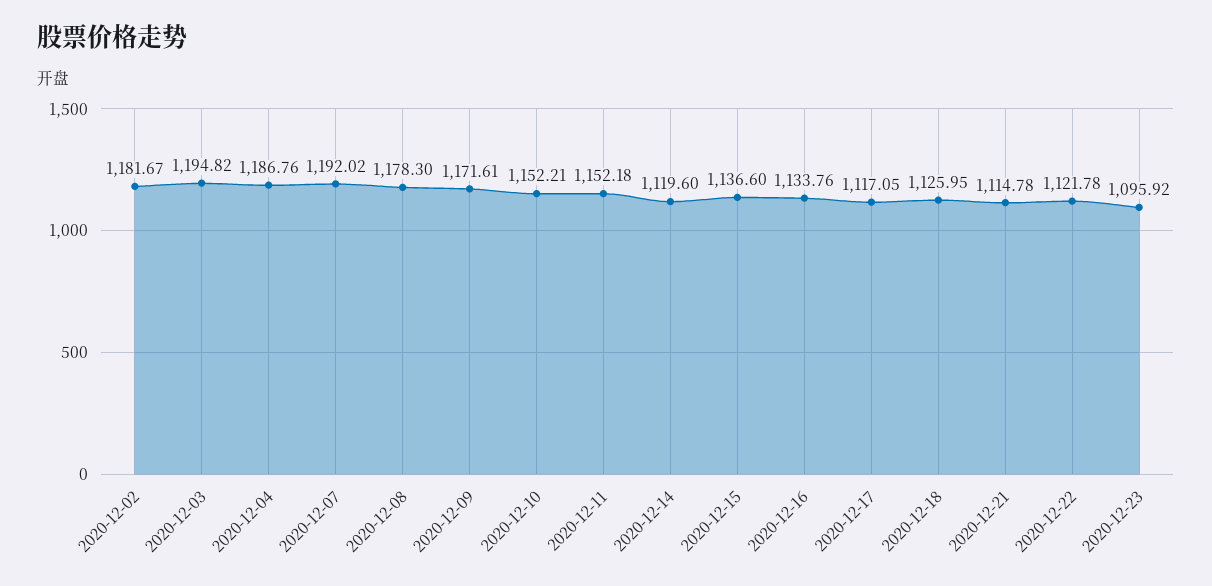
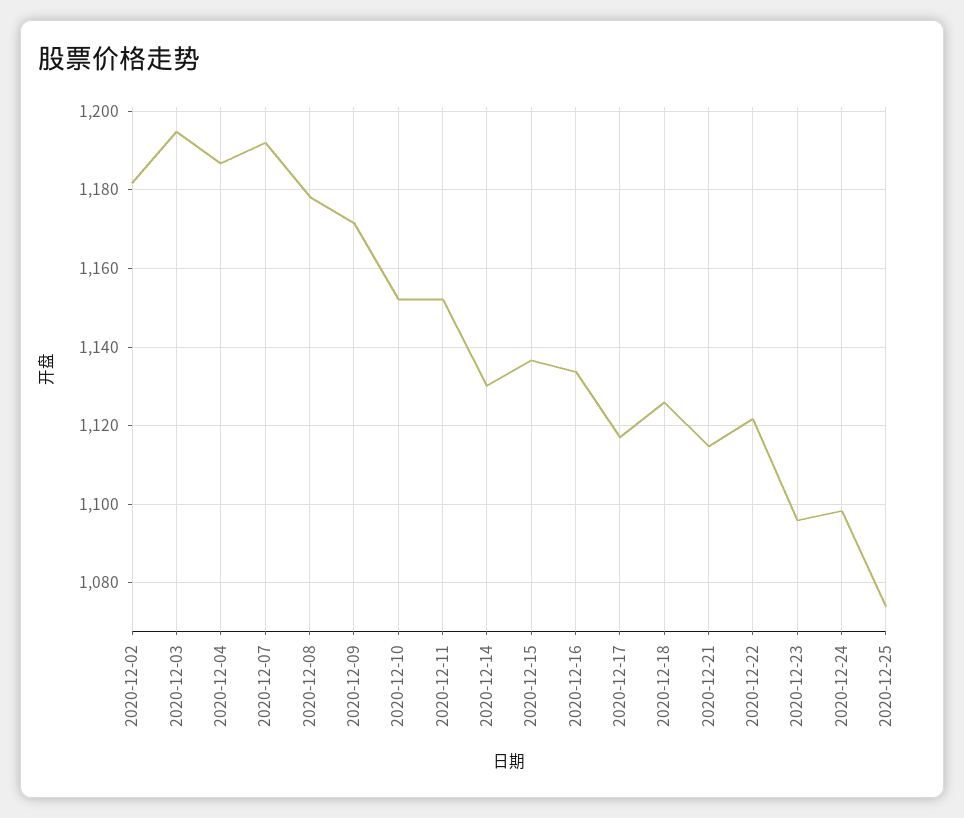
2020-12-14: 1119.6 -> 1130
2020-12-24: none -> 1098
2020-12-25: none -> 1074

